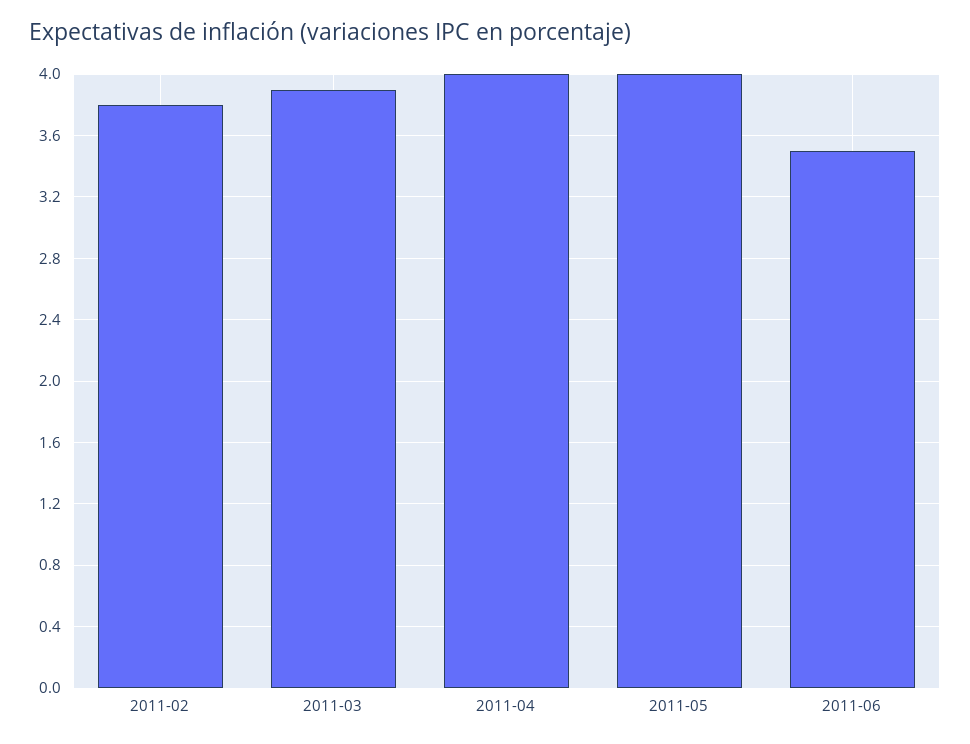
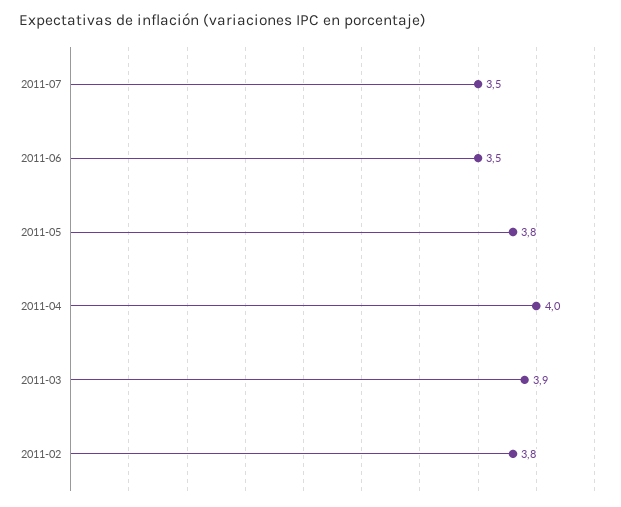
2011-05: 4 -> 3.8
2011-07: none -> 3.5

